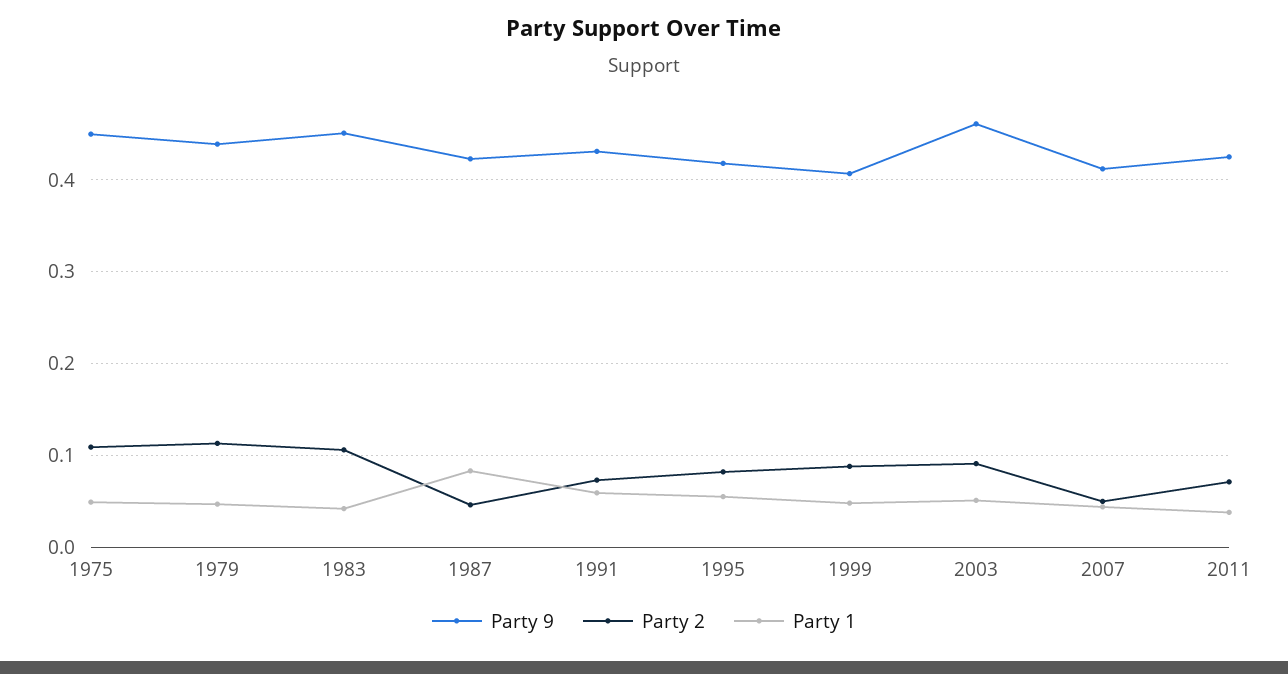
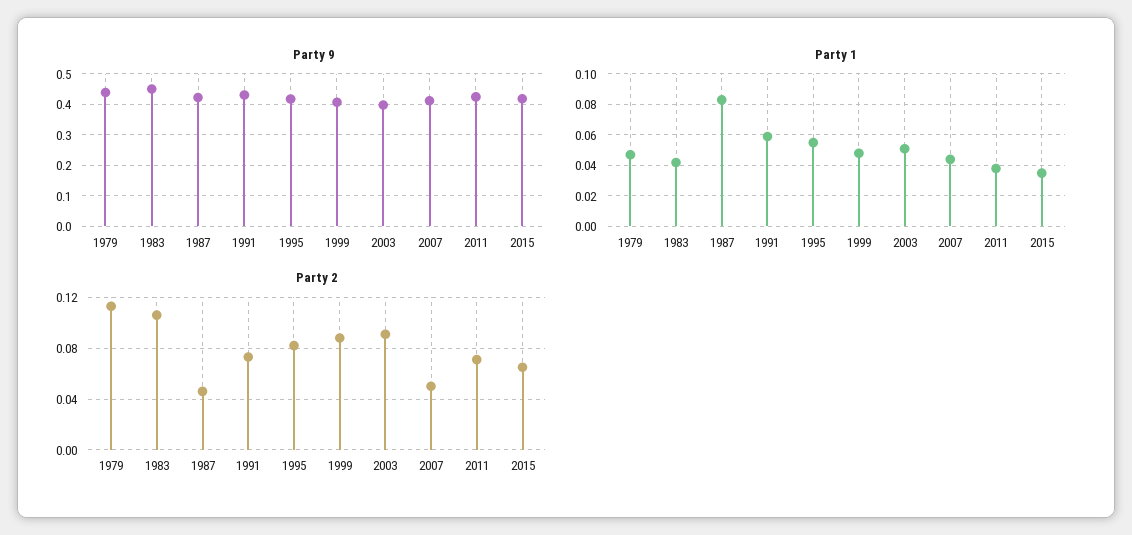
Party 9, 1975: 0.45 -> none
Party 2, 1975: 0.11 -> none
Party 1, 1975: 0.05 -> none
Party 9, 2003: 0.46 -> 0.4
Party 9, 2015: none -> 0.42
Party 1, 2015: none -> 0.035
Party 2, 2015: none -> 0.065

